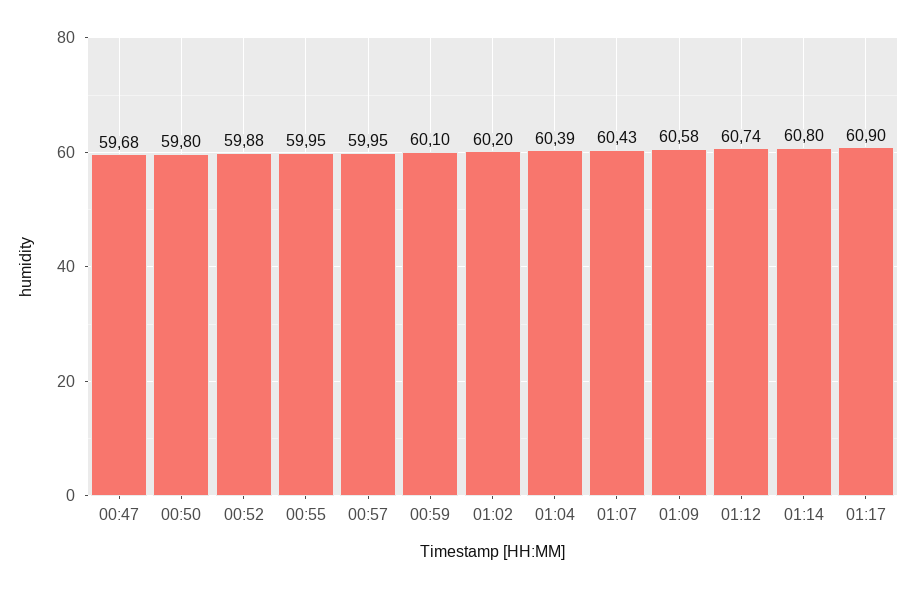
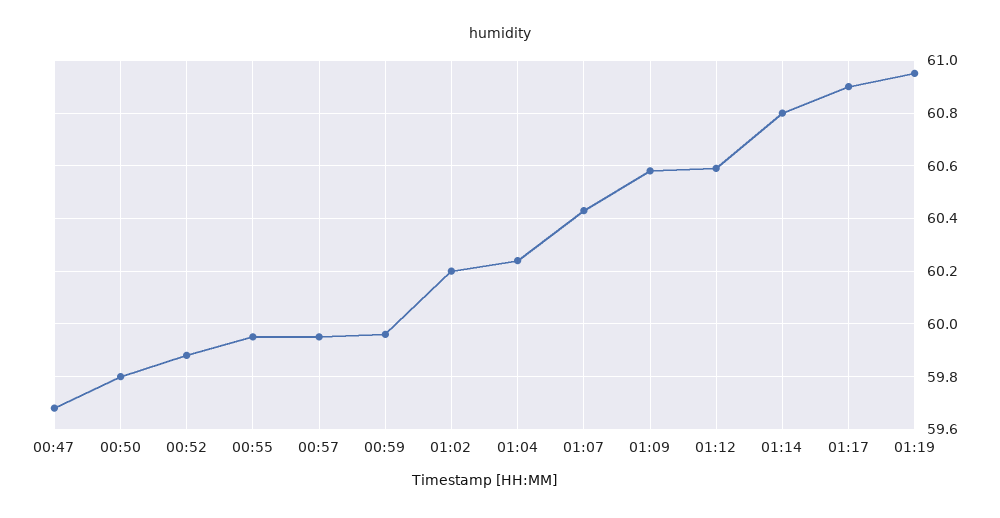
00:59: 60.1 -> 59.95
01:04: 60.39 -> 60.25
01:12: 60.74 -> 60.6
01:19: none -> 60.95

